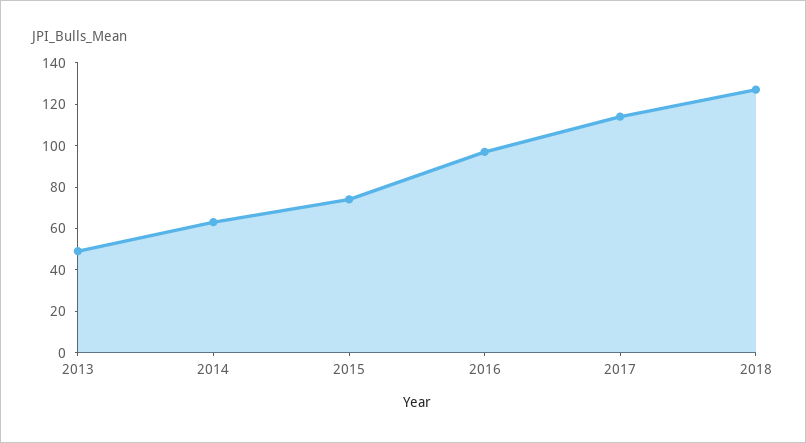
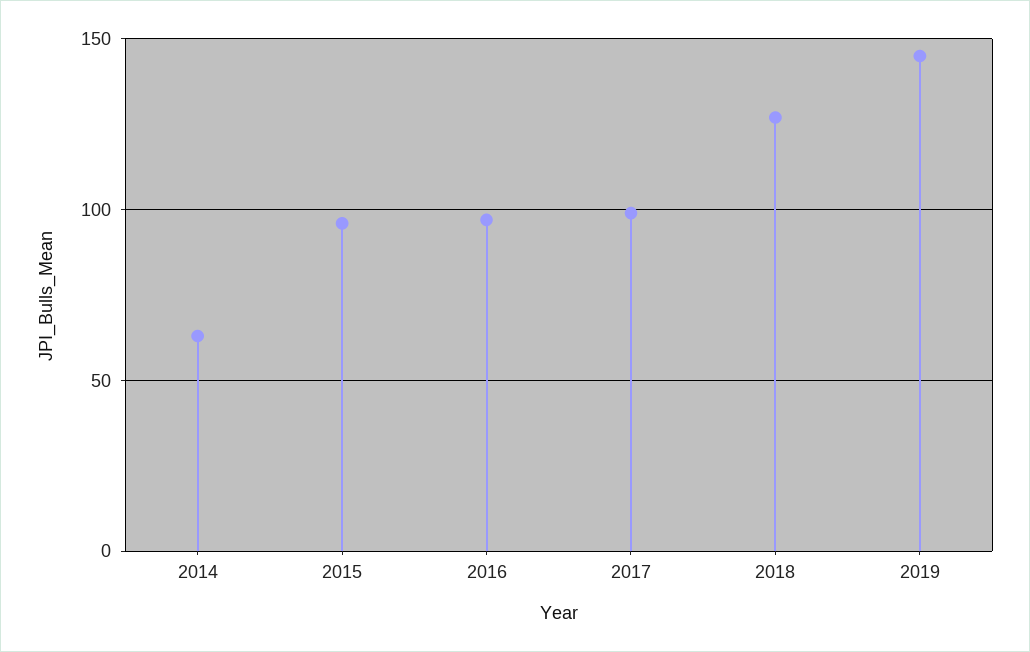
2013: 50 -> none
2015: 75 -> 95
2017: 115 -> 100
2019: none -> 145

